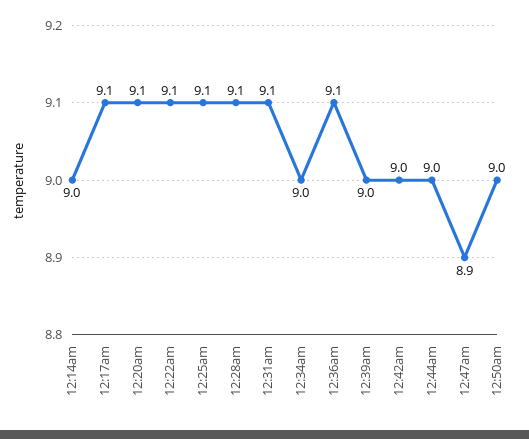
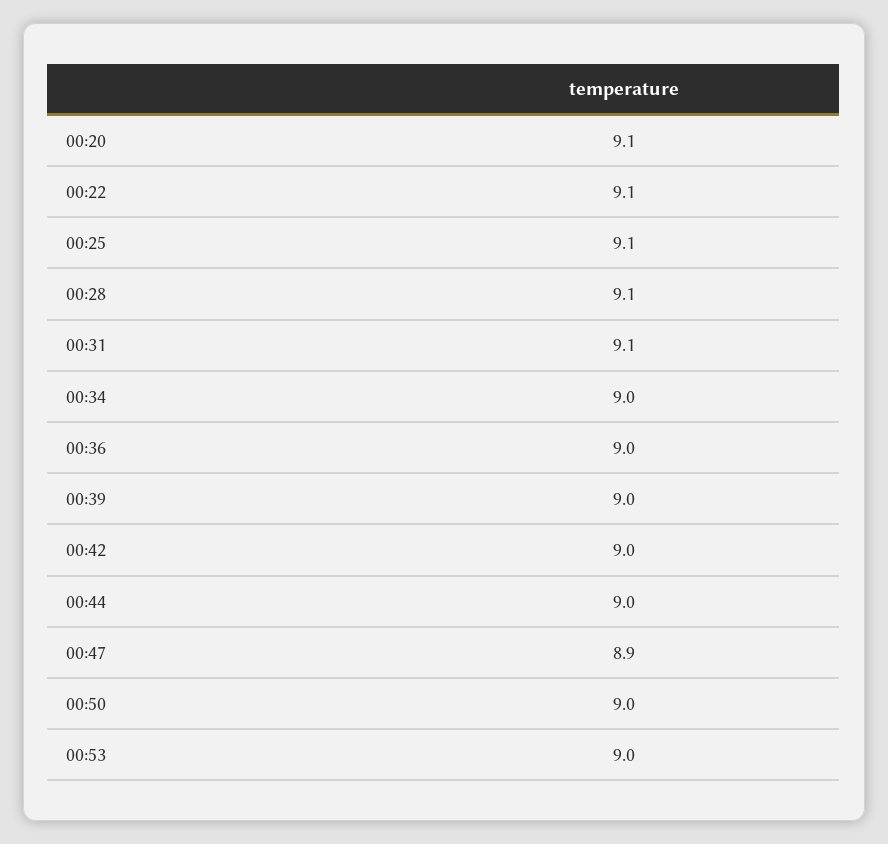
12:14am: 9 -> none
12:17am: 9.1 -> none
12:36am: 9.1 -> 9
00:53: none -> 9

